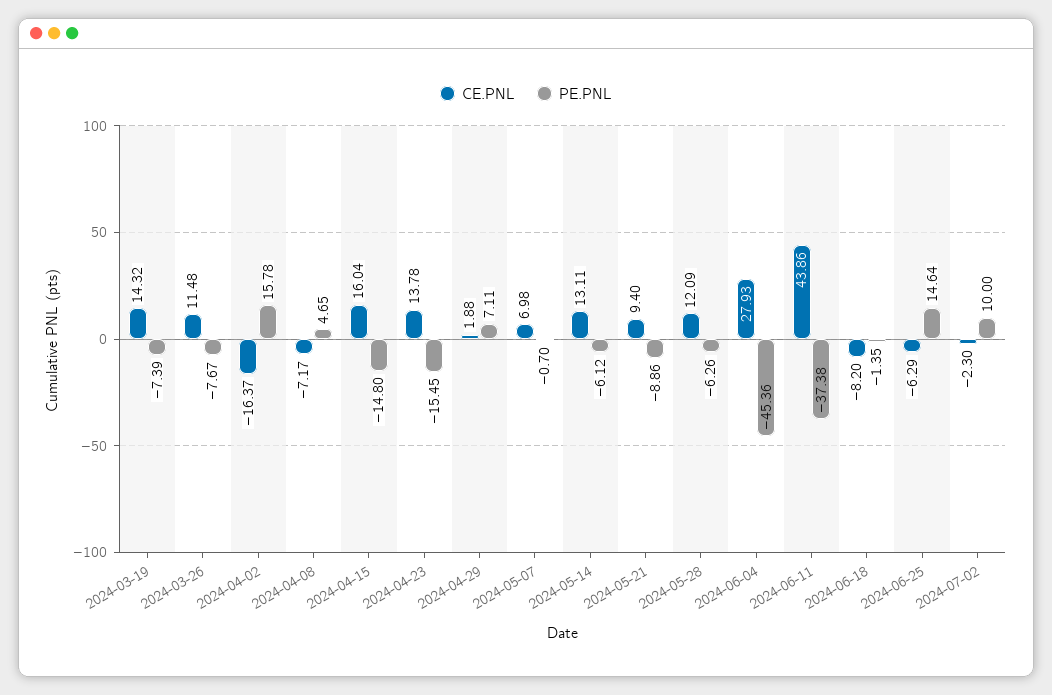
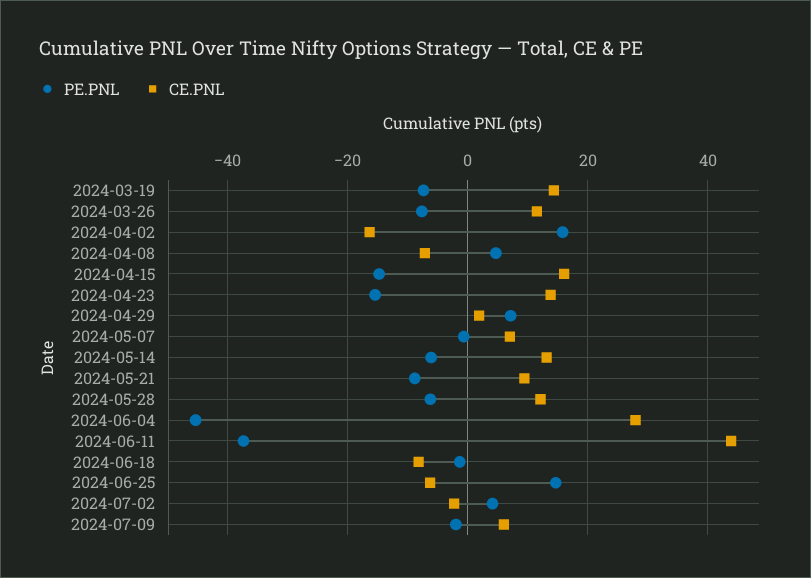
PE.PNL, 2024-07-02: 10 -> 4
PE.PNL, 2024-07-09: none -> -2
CE.PNL, 2024-07-09: none -> 6

